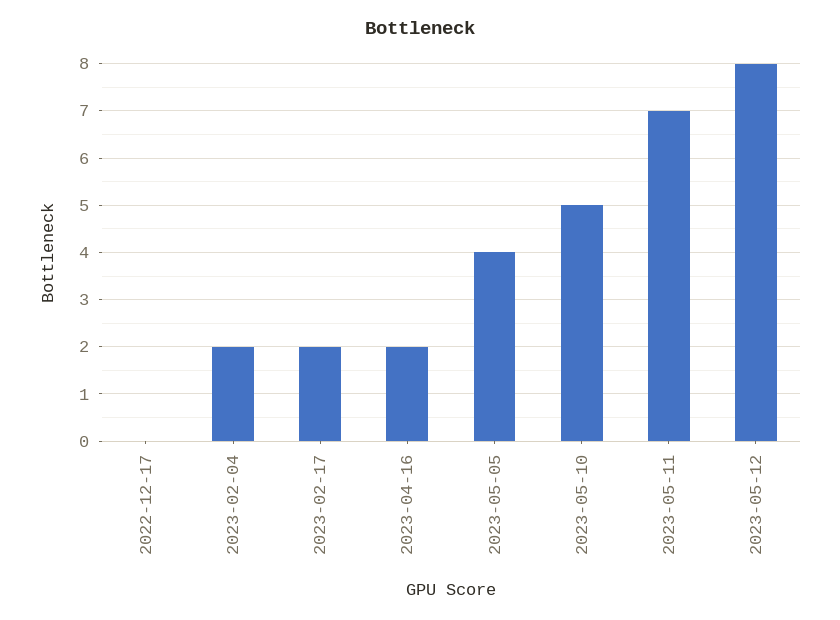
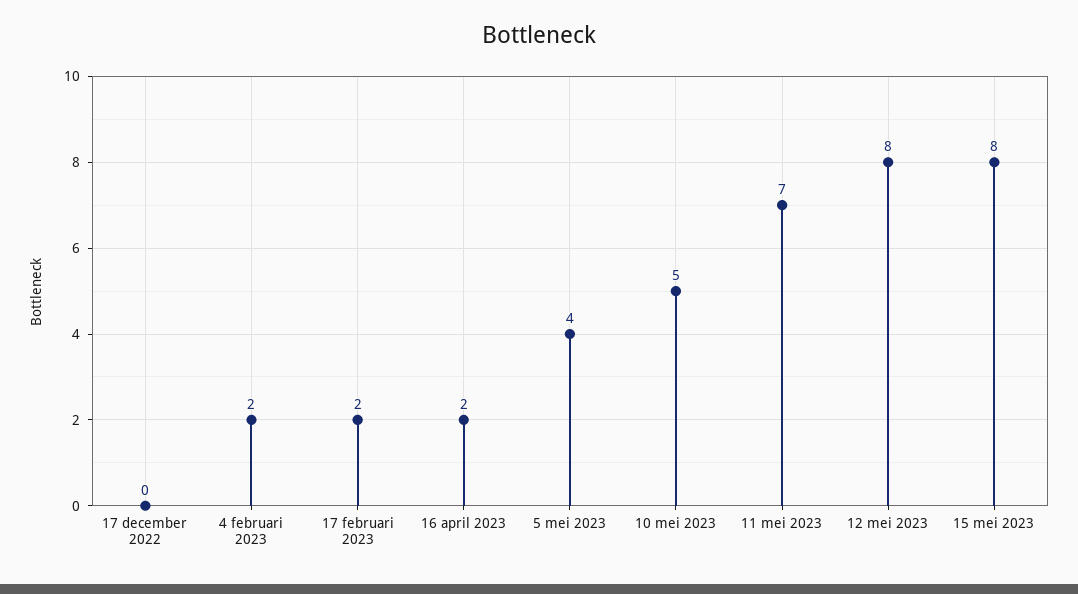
15 mei 2023: none -> 8

